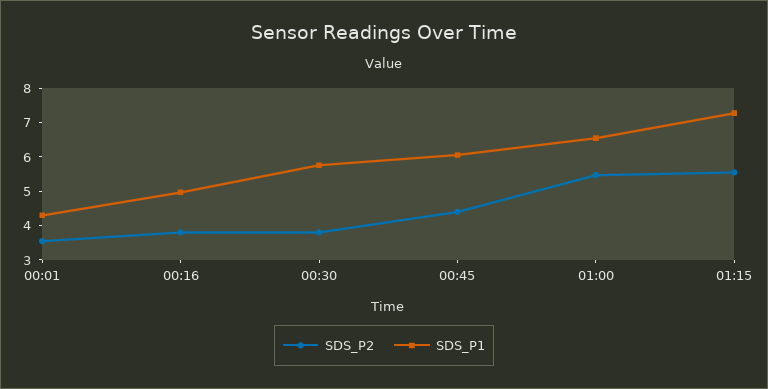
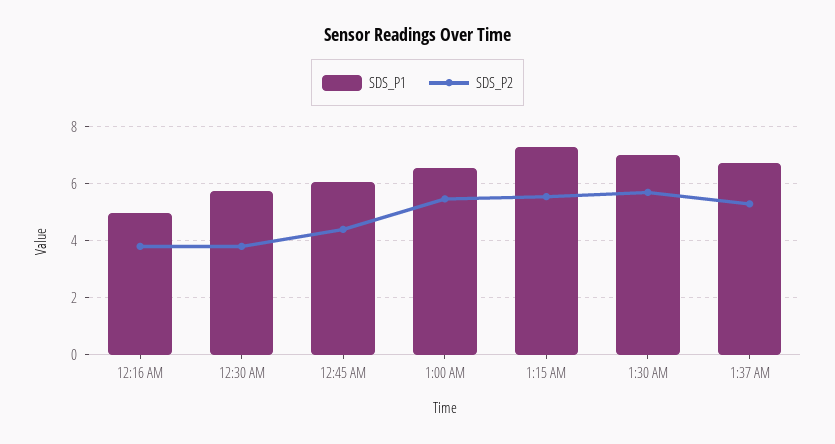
SDS_P2, 00:01: 3.5 -> none
SDS_P1, 00:01: 4.25 -> none
SDS_P1, 1:30 AM: none -> 7
SDS_P2, 1:30 AM: none -> 5.75
SDS_P1, 1:37 AM: none -> 6.75
SDS_P2, 1:37 AM: none -> 5.25

